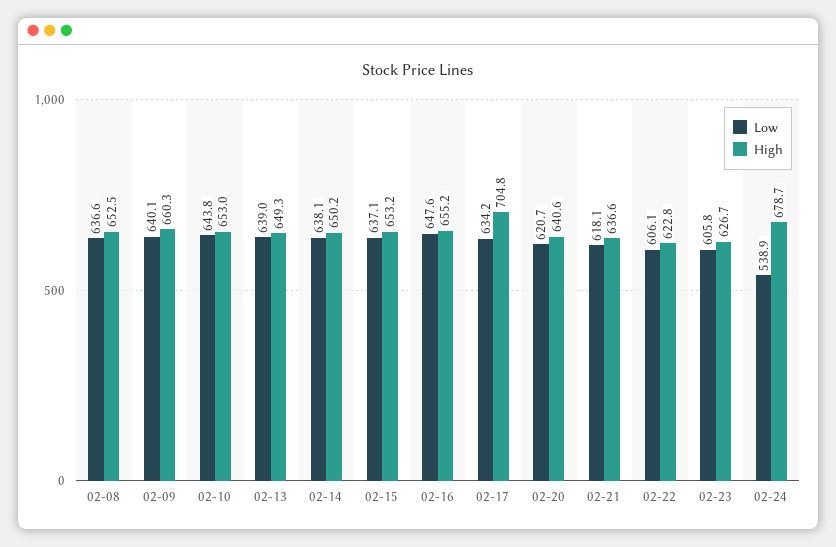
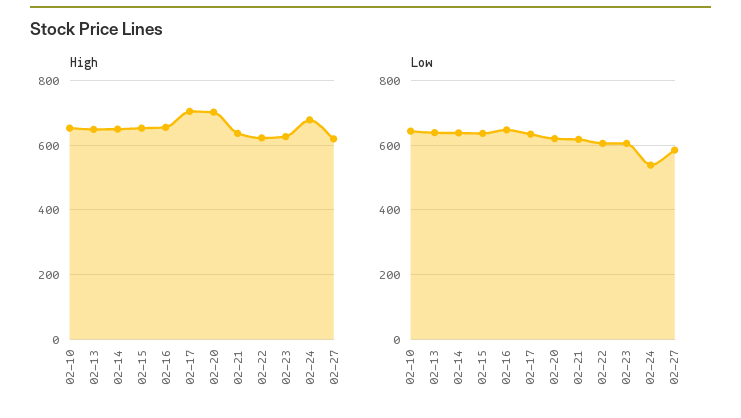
Low, 02-08: 636.6 -> none
High, 02-08: 652.5 -> none
Low, 02-09: 640.1 -> none
High, 02-09: 660.3 -> none
High, 02-20: 640.6 -> 700
High, 02-27: none -> 620
Low, 02-27: none -> 580

